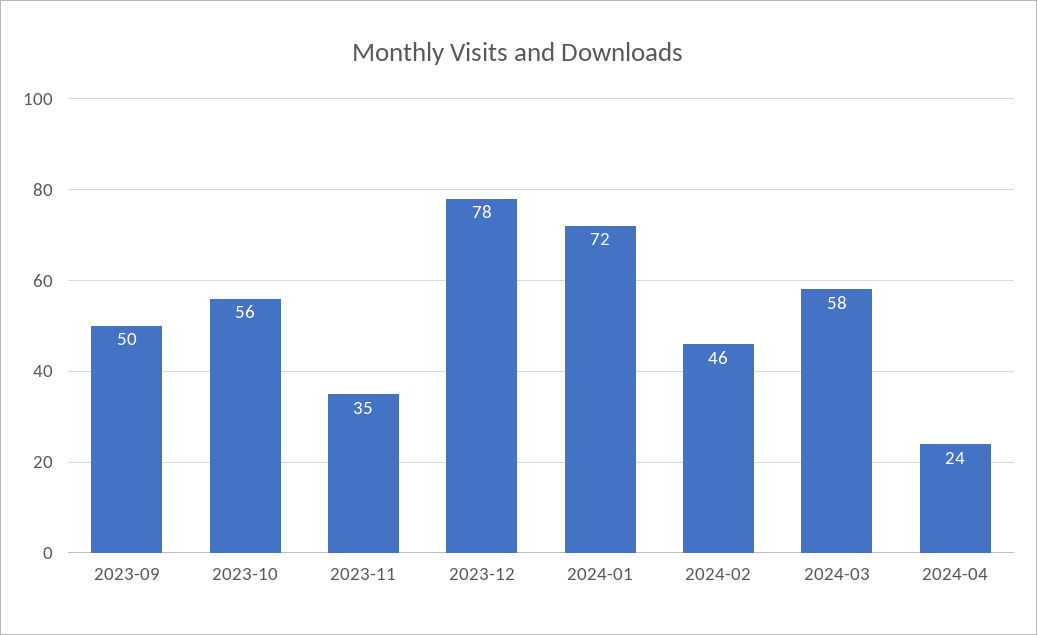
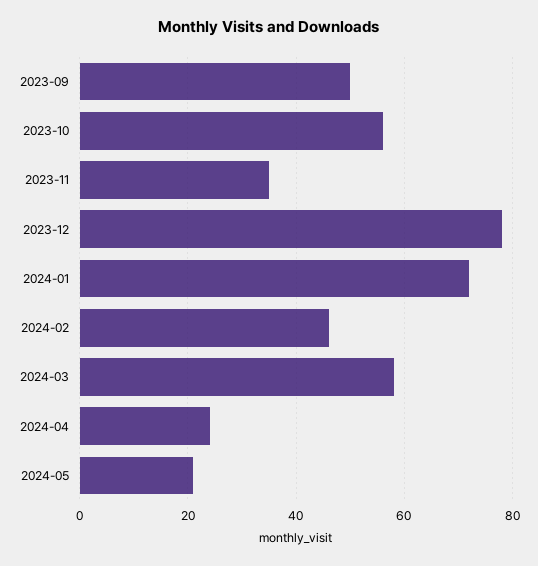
2024-05: none -> 20

